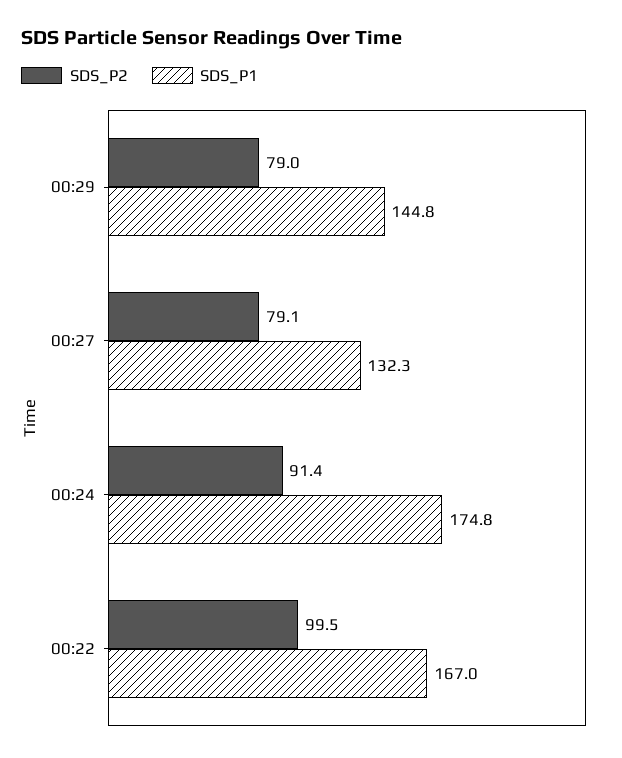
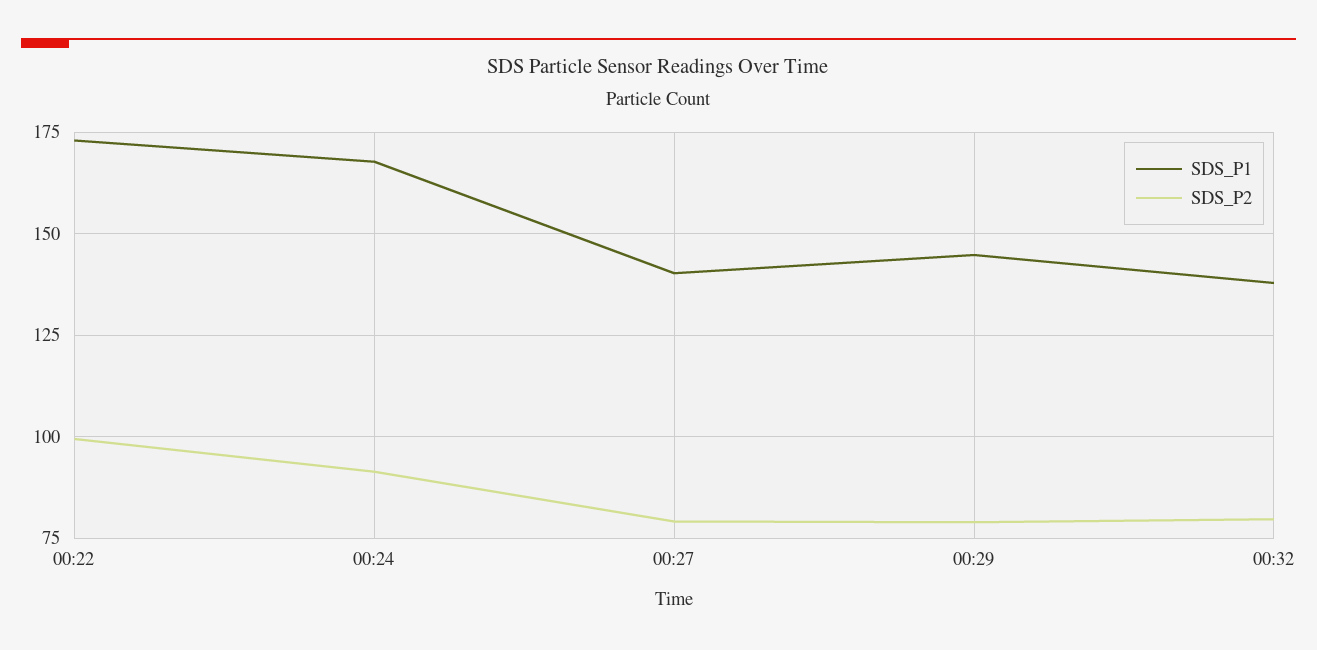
SDS_P1, 00:27: 132.3 -> 140
SDS_P1, 00:24: 174.8 -> 167.5
SDS_P1, 00:22: 167 -> 172.5
SDS_P1, 00:32: none -> 137.5
SDS_P2, 00:32: none -> 80

